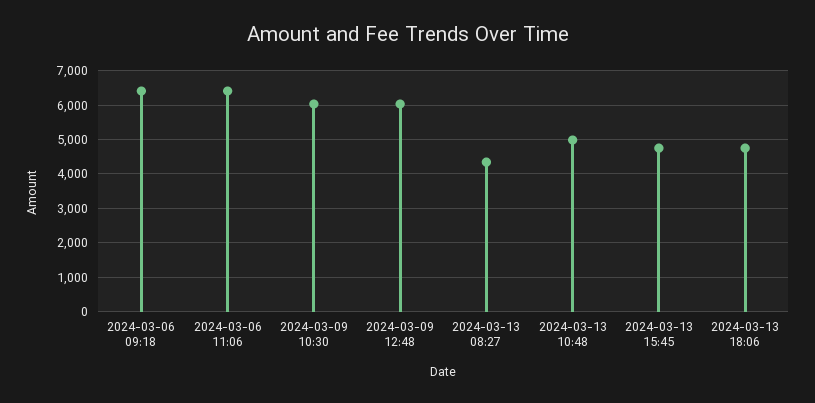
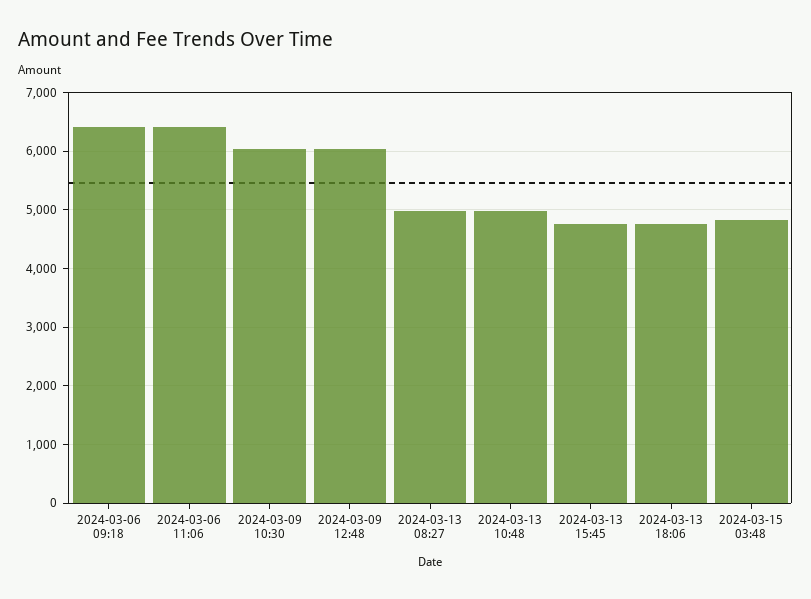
2024-03-13 08:27: 4400 -> 5000
2024-03-15 03:48: none -> 4800

